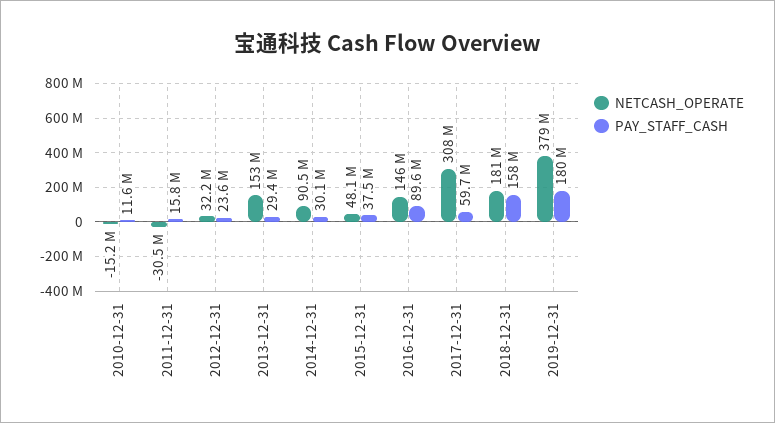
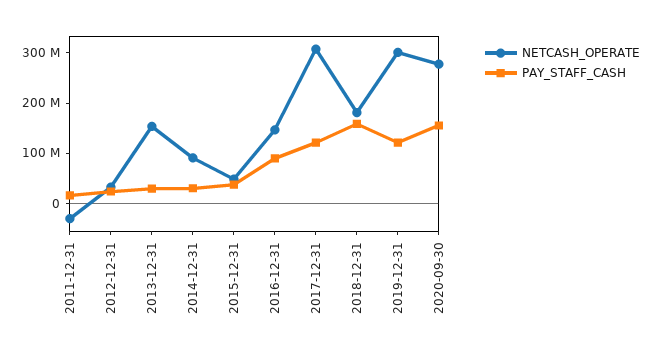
NETCASH_OPERATE, 2010-12-31: -15200000 -> none
PAY_STAFF_CASH, 2010-12-31: 11600000 -> none
PAY_STAFF_CASH, 2017-12-31: 59700000 -> 120000000
NETCASH_OPERATE, 2019-12-31: 379000000 -> 300000000
PAY_STAFF_CASH, 2019-12-31: 180000000 -> 120000000
NETCASH_OPERATE, 2020-09-30: none -> 280000000
PAY_STAFF_CASH, 2020-09-30: none -> 160000000

